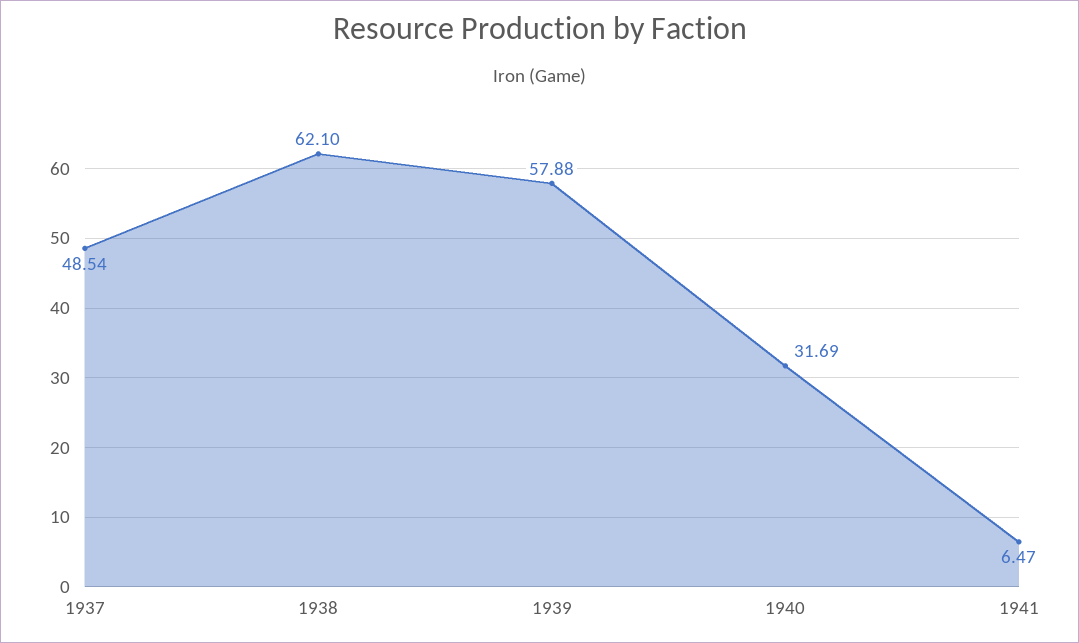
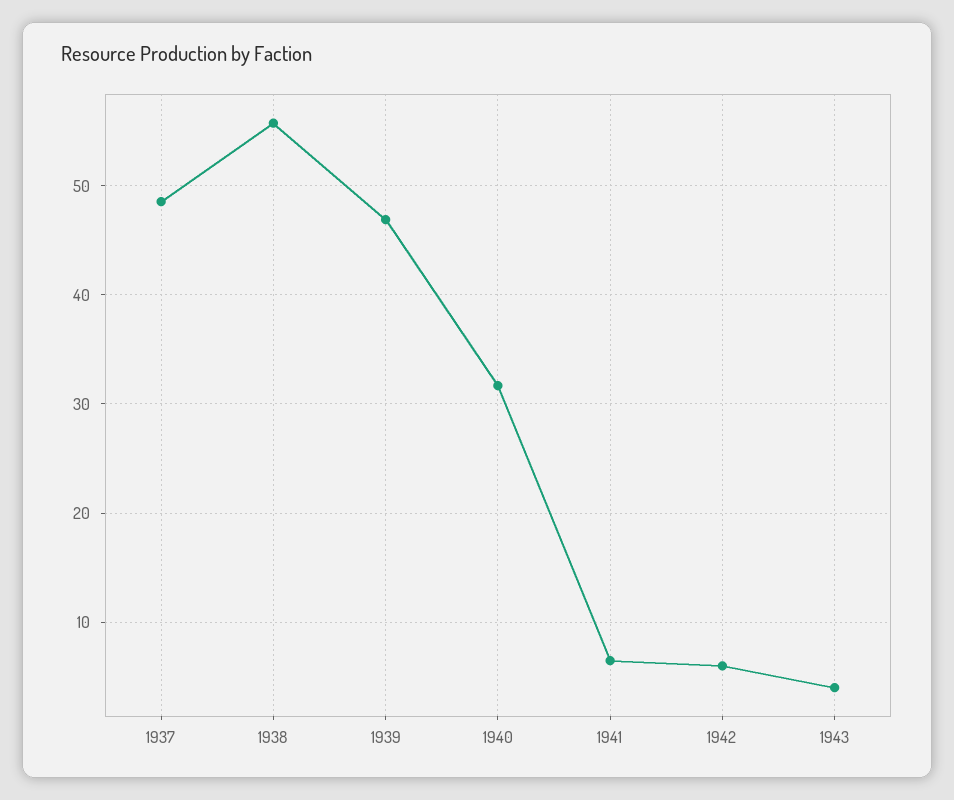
1938: 62.1 -> 56
1939: 57.88 -> 47
1942: none -> 6
1943: none -> 4

